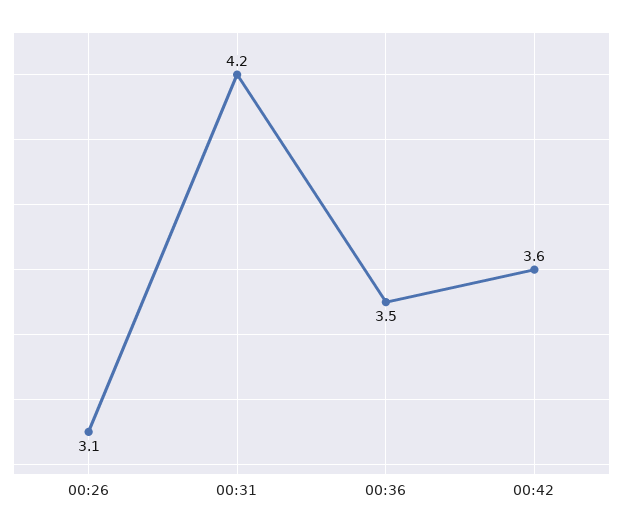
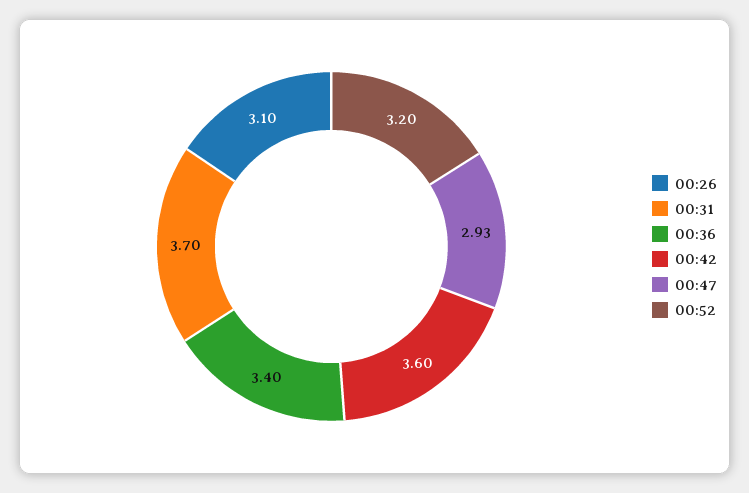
00:31: 4.2 -> 3.7
00:36: 3.5 -> 3.4
00:47: none -> 2.93
00:52: none -> 3.2

